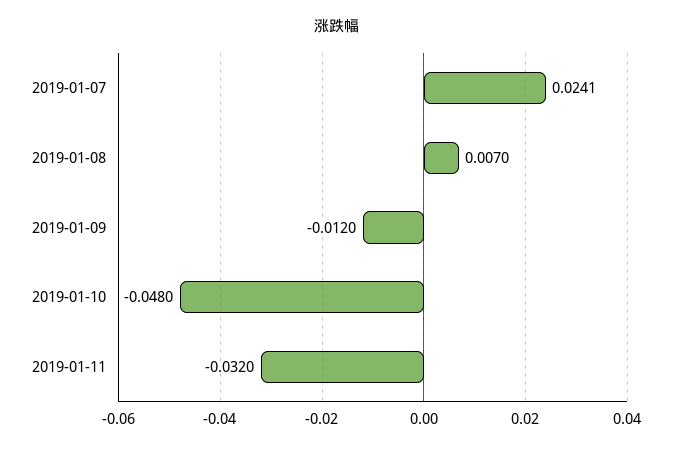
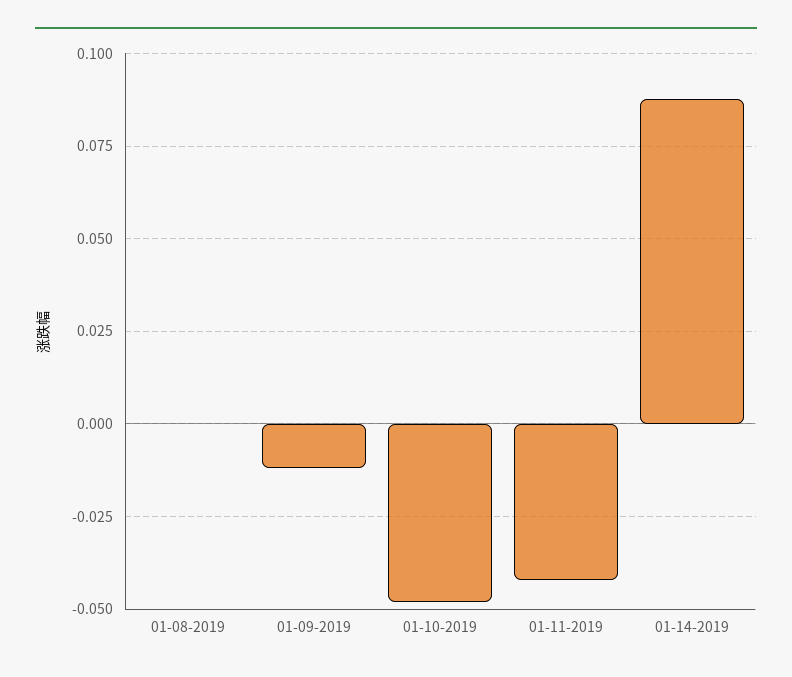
2019-01-07: 0.0241 -> none
2019-01-08: 0.007 -> 0
2019-01-11: -0.032 -> -0.0425
01-14-2019: none -> 0.0875

